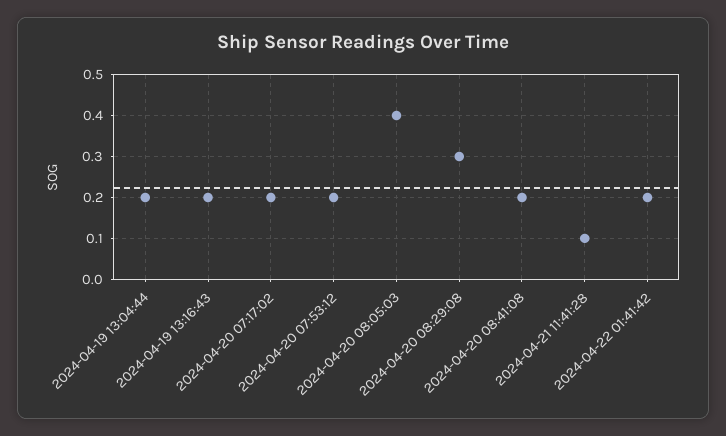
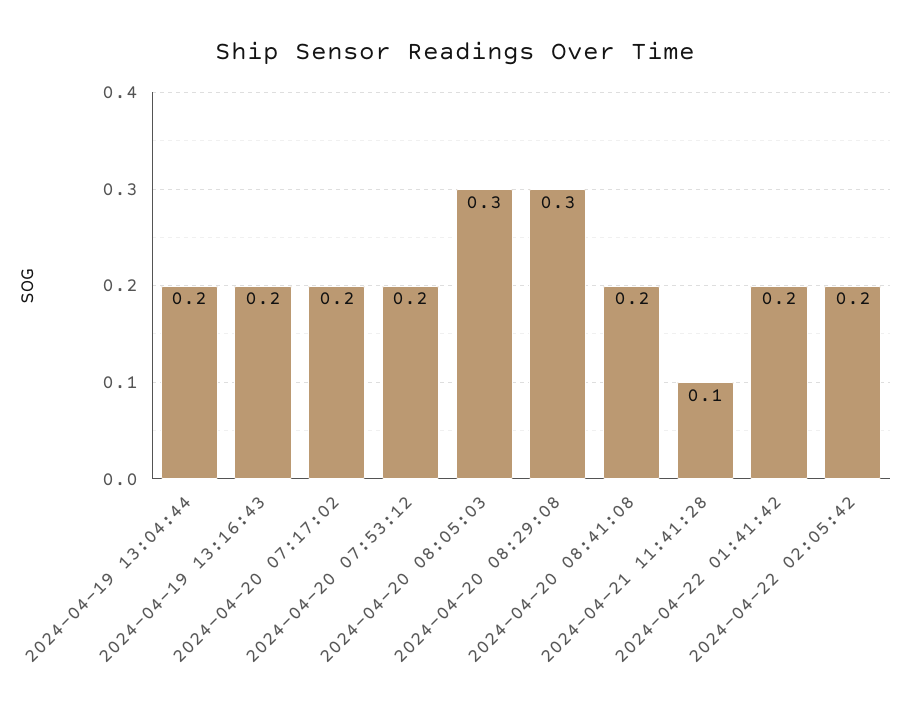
2024-04-20 08:05:03: 0.4 -> 0.3
2024-04-22 02:05:42: none -> 0.2

